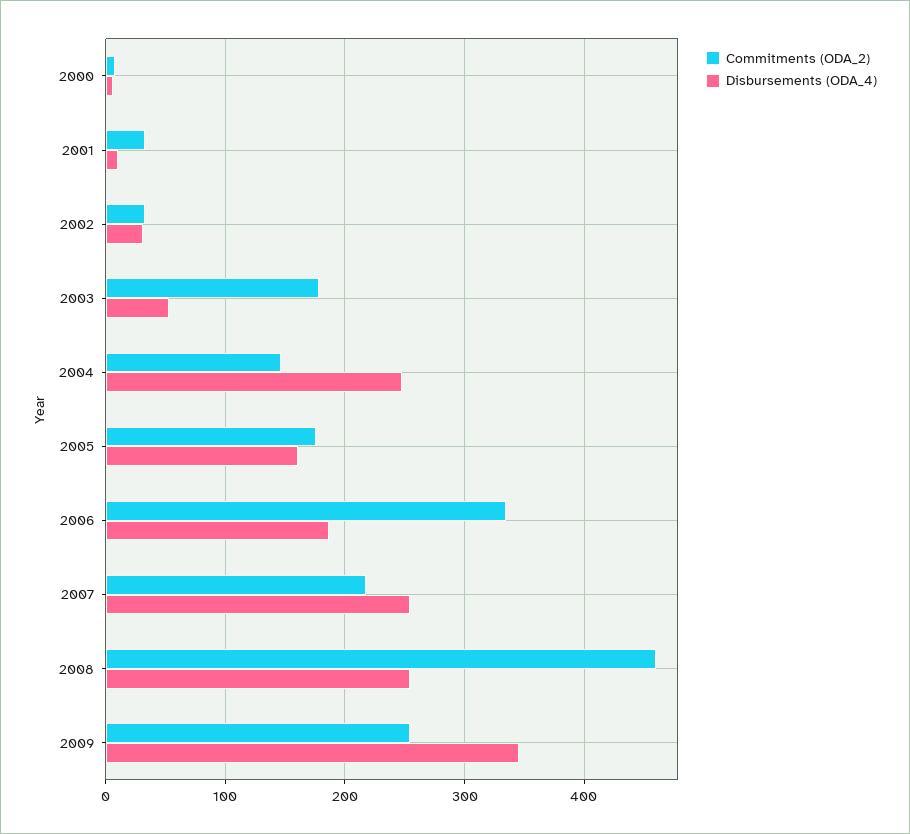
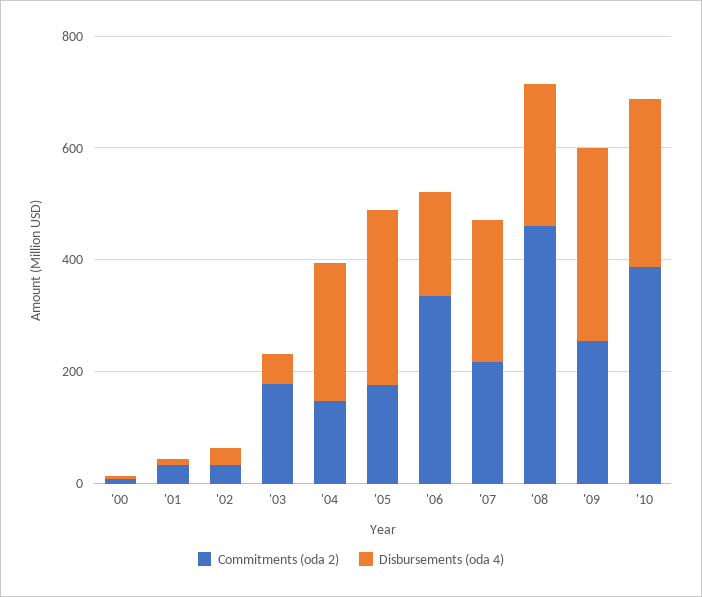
Disbursements (ODA_4), 2005: 160 -> 300
Commitments (ODA_2), '10: none -> 400
Disbursements (ODA_4), '10: none -> 300

